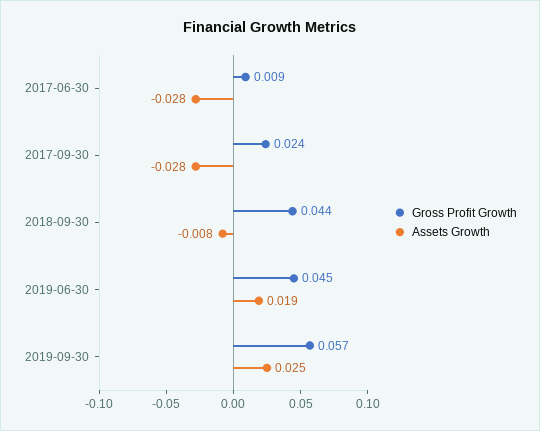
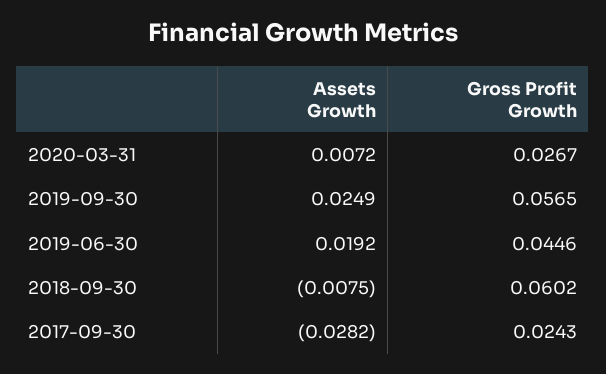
Gross Profit Growth, 2017-06-30: 0.009 -> none
Assets Growth, 2017-06-30: -0.028 -> none
Gross Profit Growth, 2018-09-30: 0.044 -> 0.0602
Assets Growth, 2020-03-31: none -> 0.0072
Gross Profit Growth, 2020-03-31: none -> 0.0267

